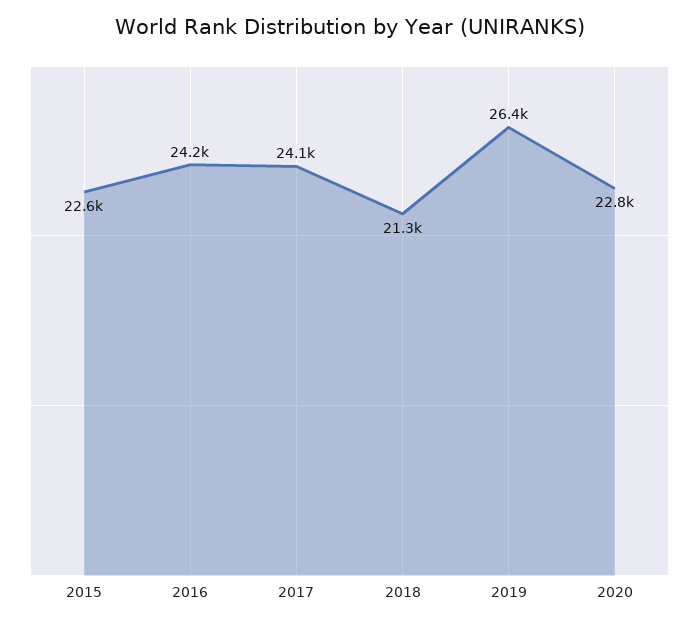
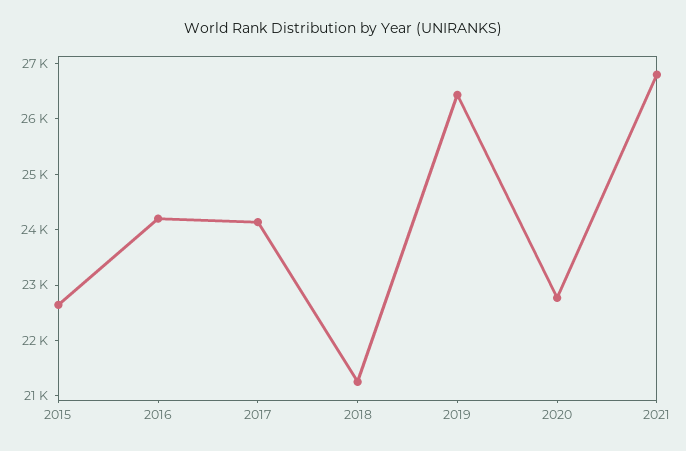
2021: none -> 26800

